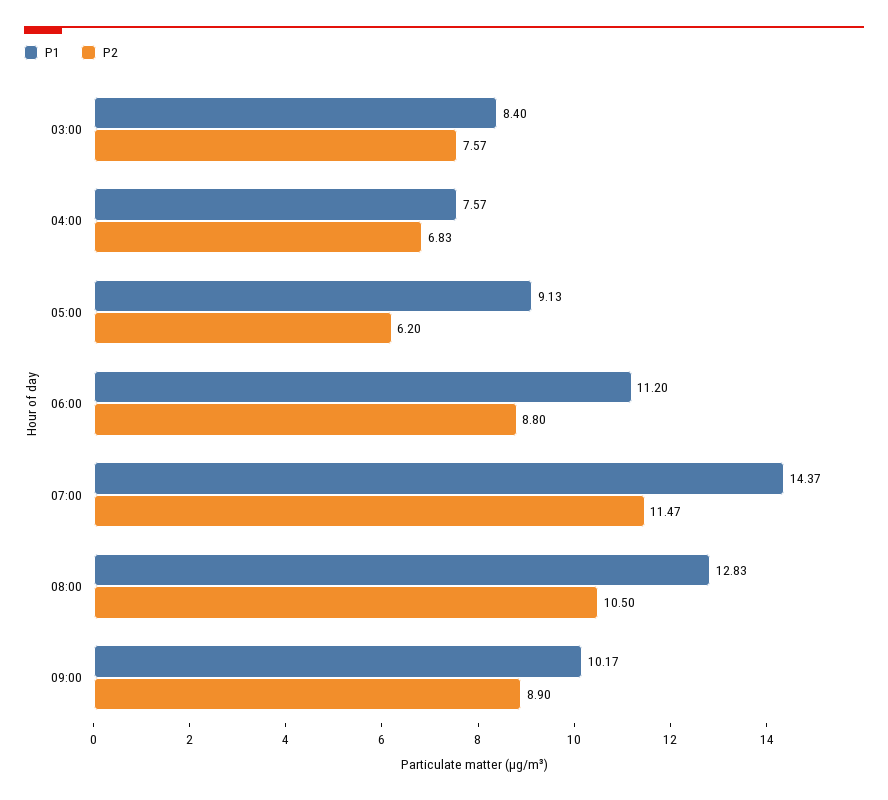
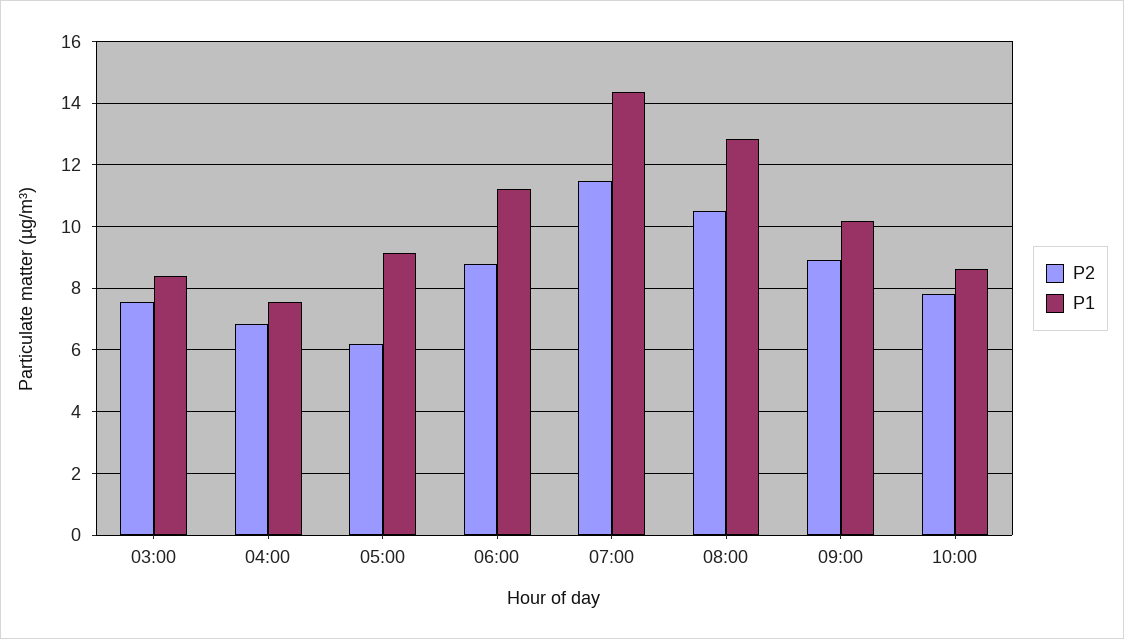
P2, 10:00: none -> 7.8
P1, 10:00: none -> 8.6

